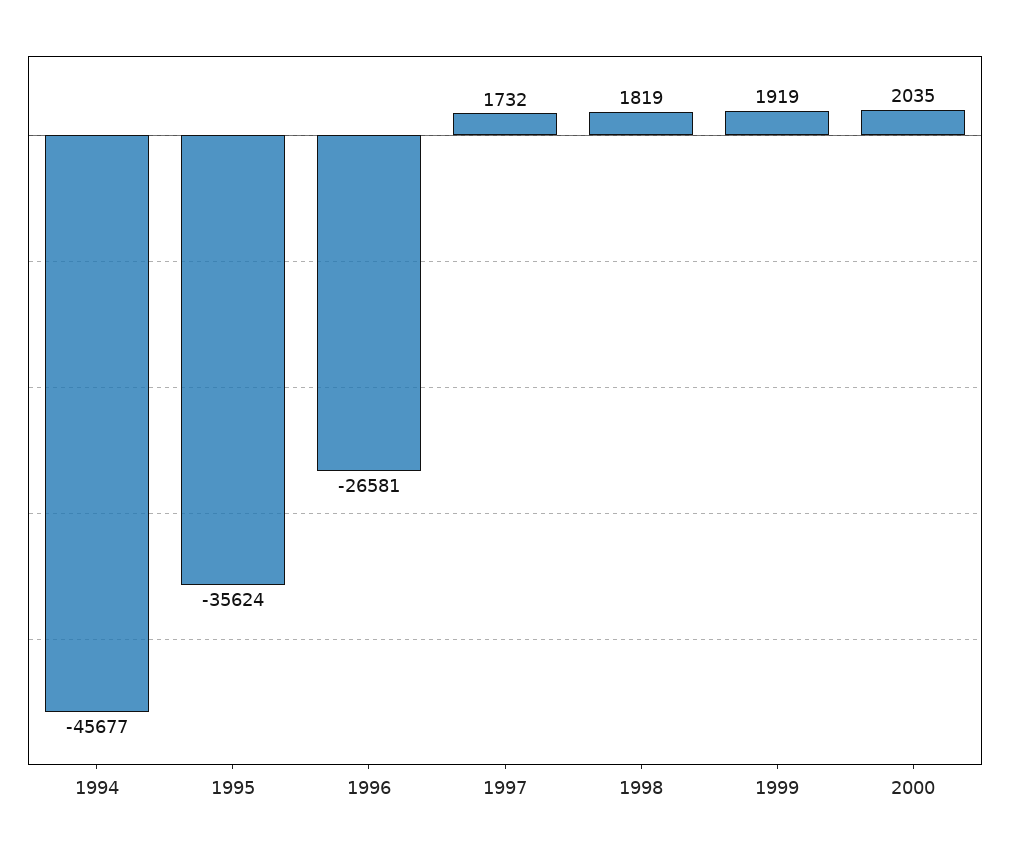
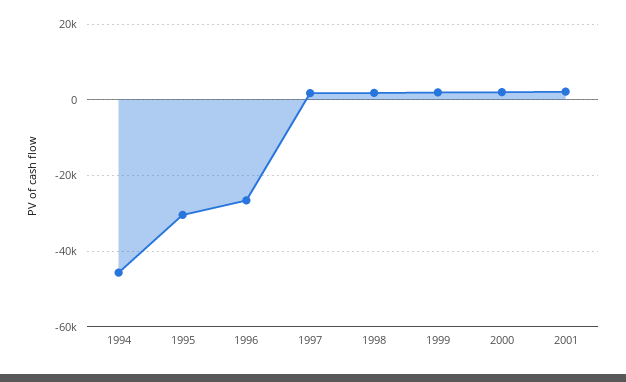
1995: -35624 -> -30000
2001: none -> 2000

